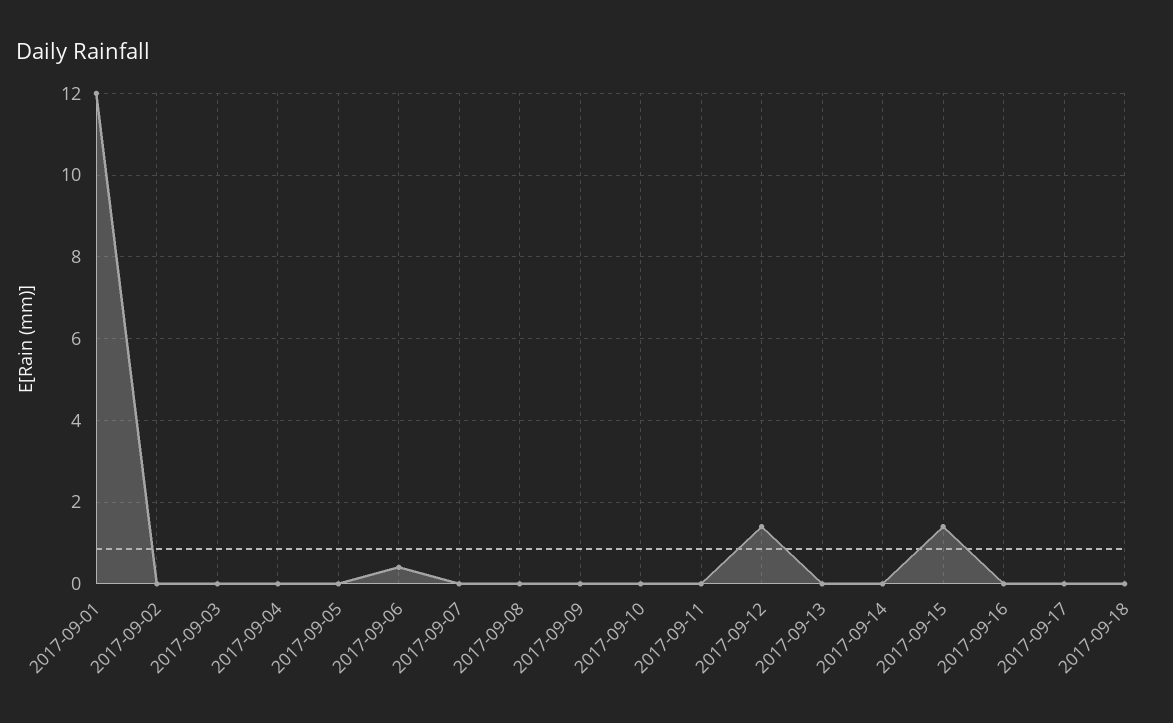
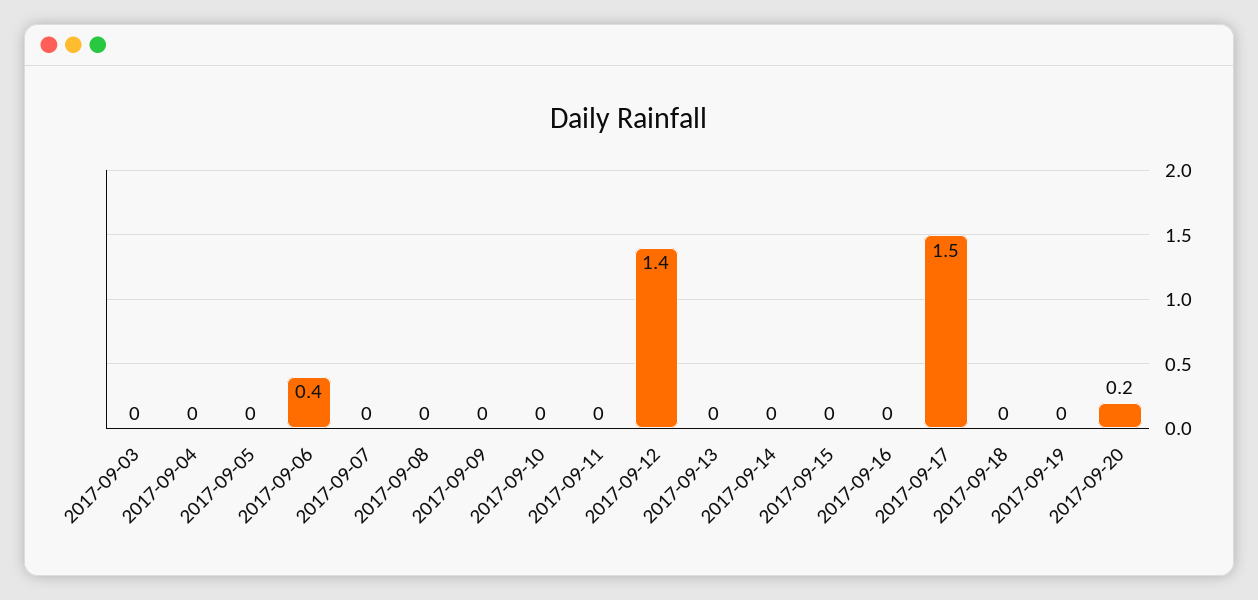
2017-09-01: 12 -> none
2017-09-02: 0 -> none
2017-09-15: 1.5 -> 0
2017-09-17: 0 -> 1.5
2017-09-19: none -> 0
2017-09-20: none -> 0.2

